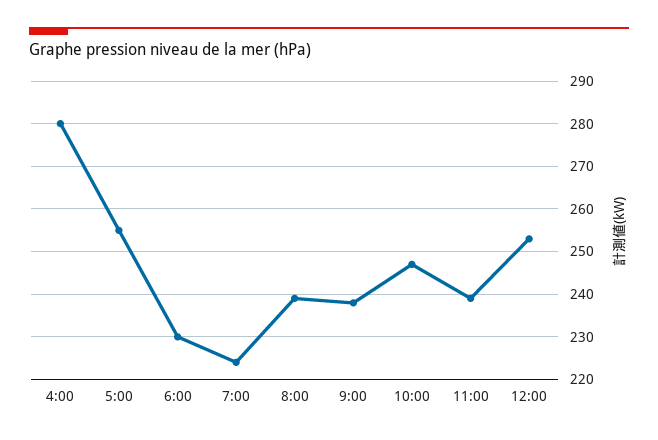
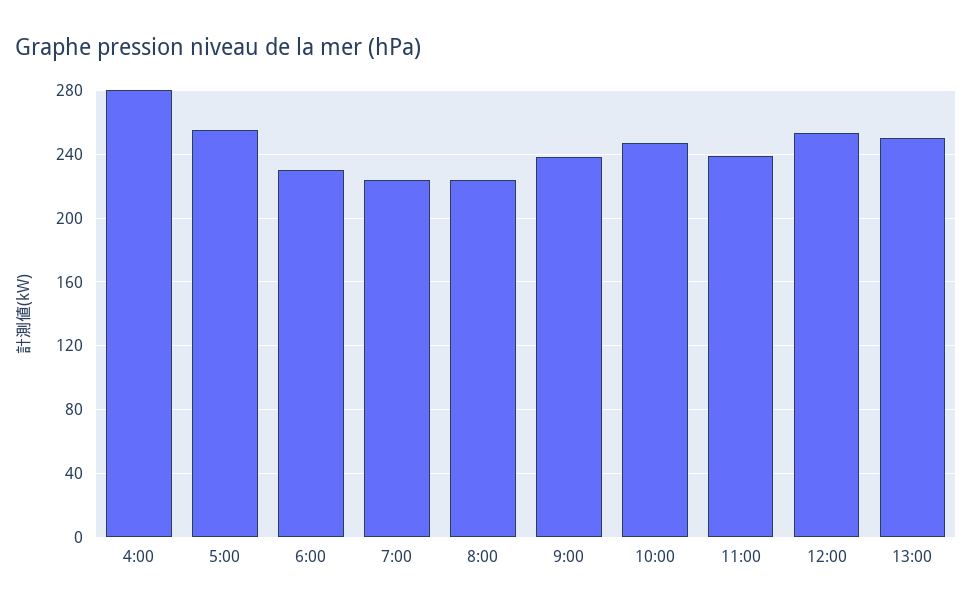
8:00: 240 -> 225
13:00: none -> 250

